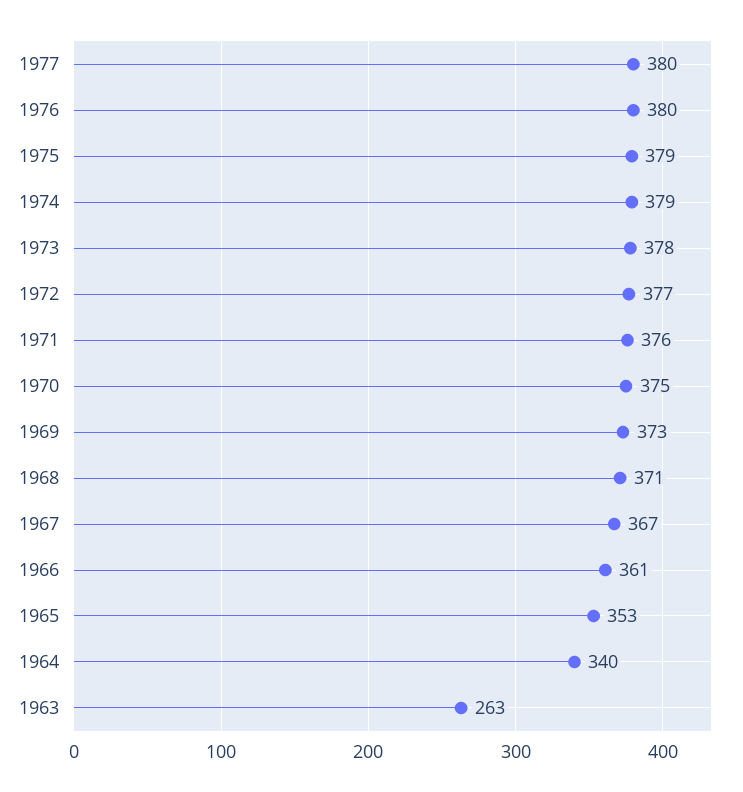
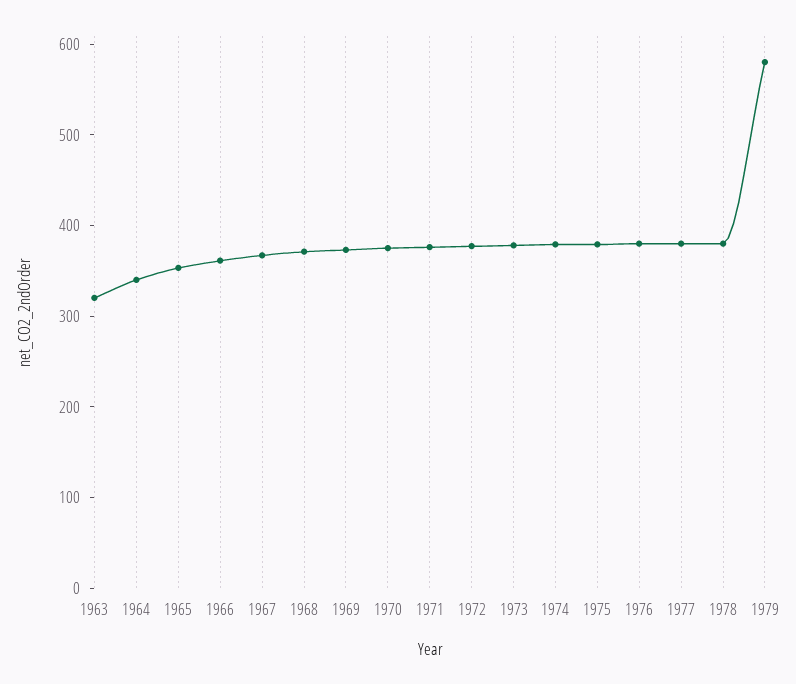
1963: 263 -> 320
1978: none -> 380
1979: none -> 580

